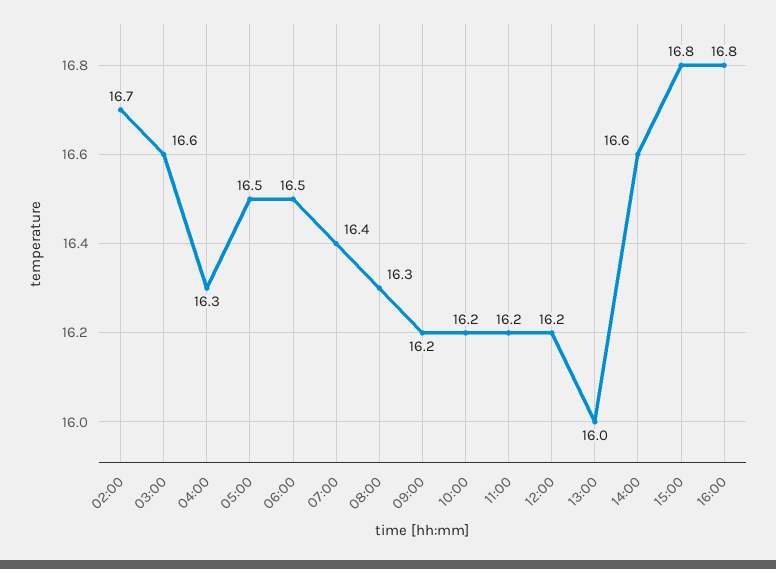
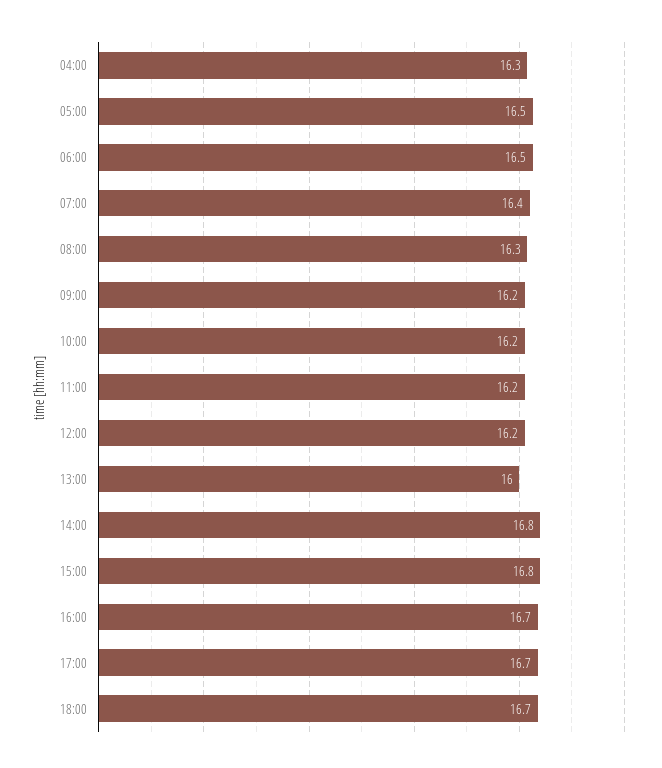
02:00: 16.7 -> none
03:00: 16.6 -> none
14:00: 16.6 -> 16.8
16:00: 16.8 -> 16.7
17:00: none -> 16.7
18:00: none -> 16.7

